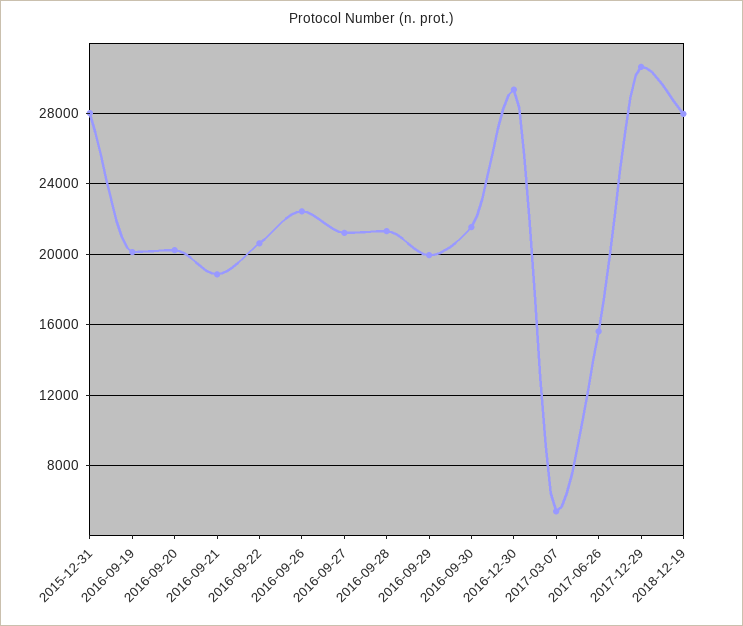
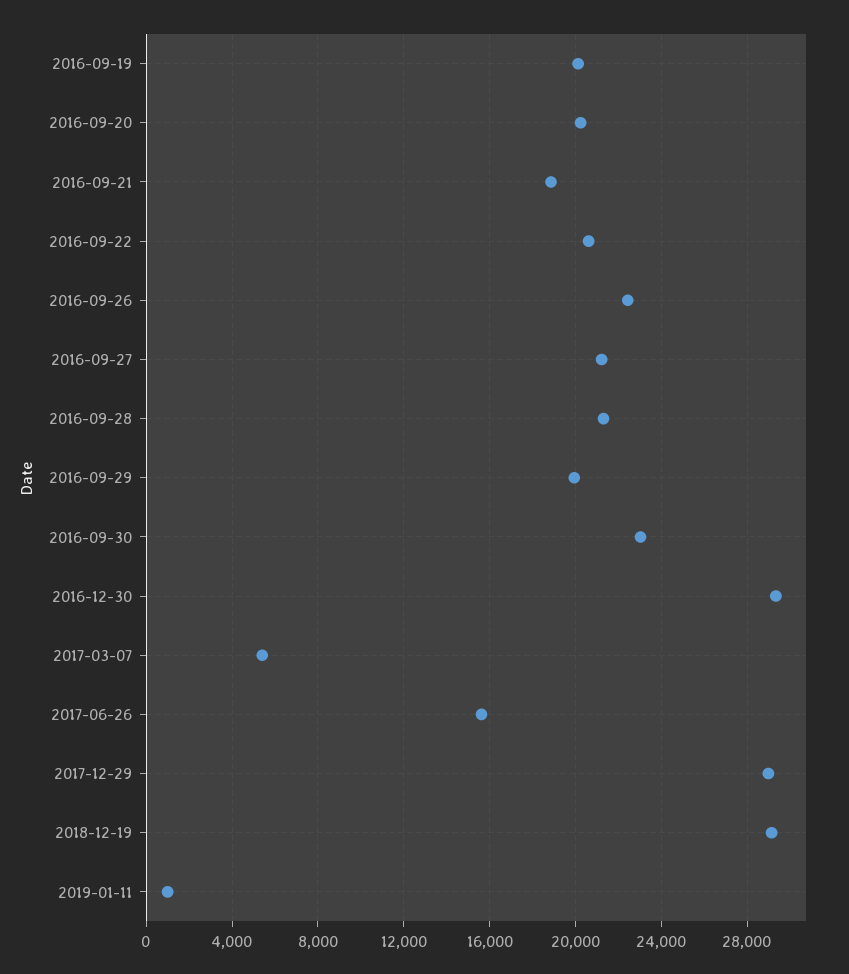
2015-12-31: 28000 -> none
2016-09-30: 21500 -> 23000
2017-12-29: 30500 -> 29000
2018-12-19: 28000 -> 29000
2019-01-11: none -> 1000

